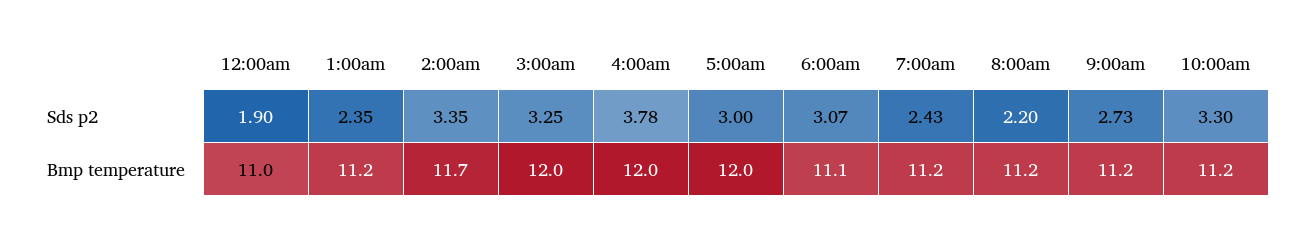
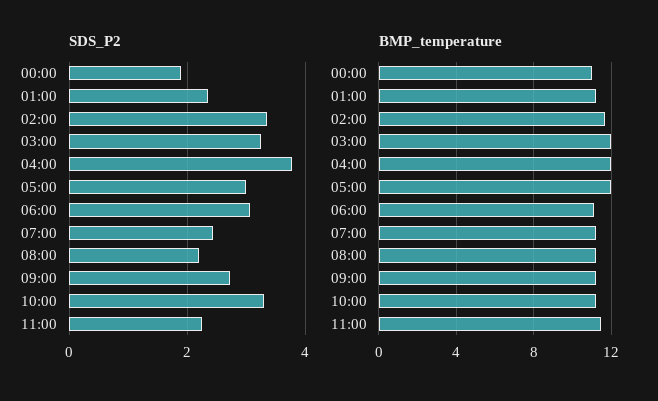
Sds p2, 11:00: none -> 2.2
Bmp temperature, 11:00: none -> 11.5

